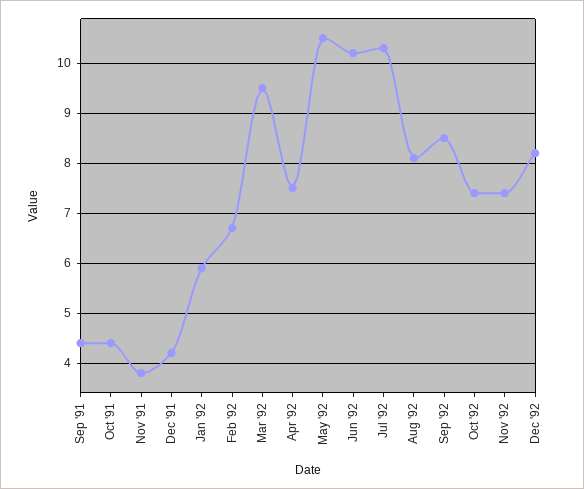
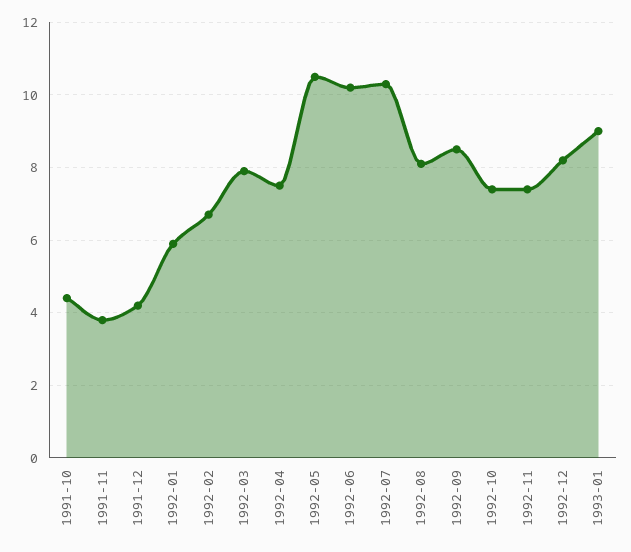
Sep '91: 4.5 -> none
Mar '92: 9.5 -> 8
1993-01: none -> 9

